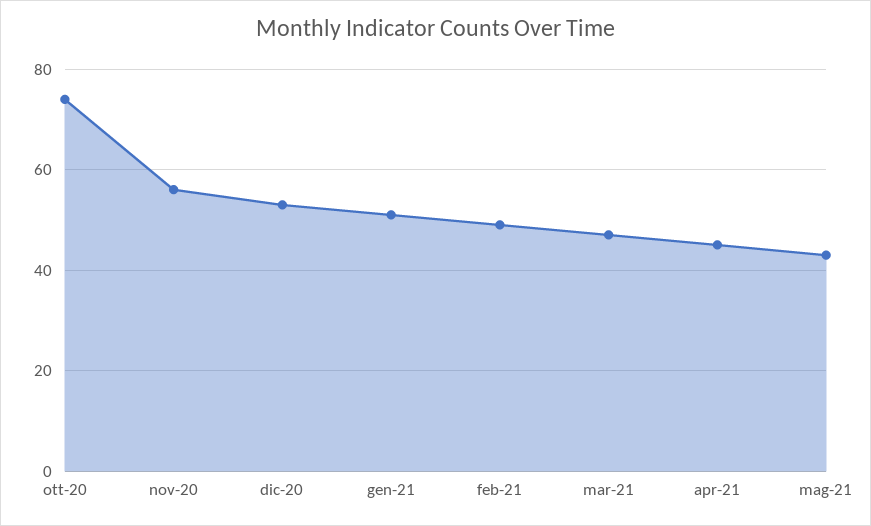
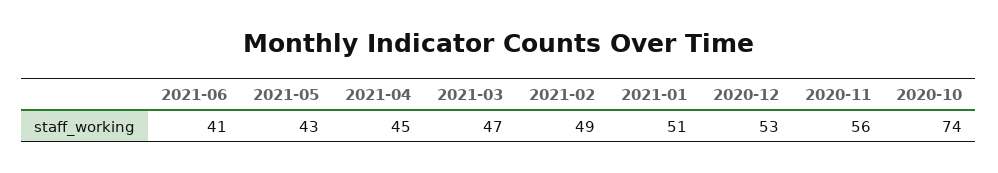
2021-06: none -> 41

